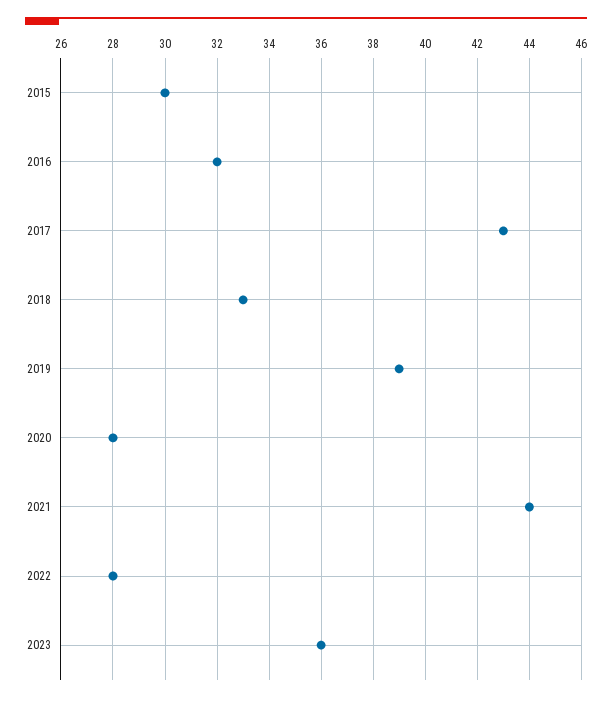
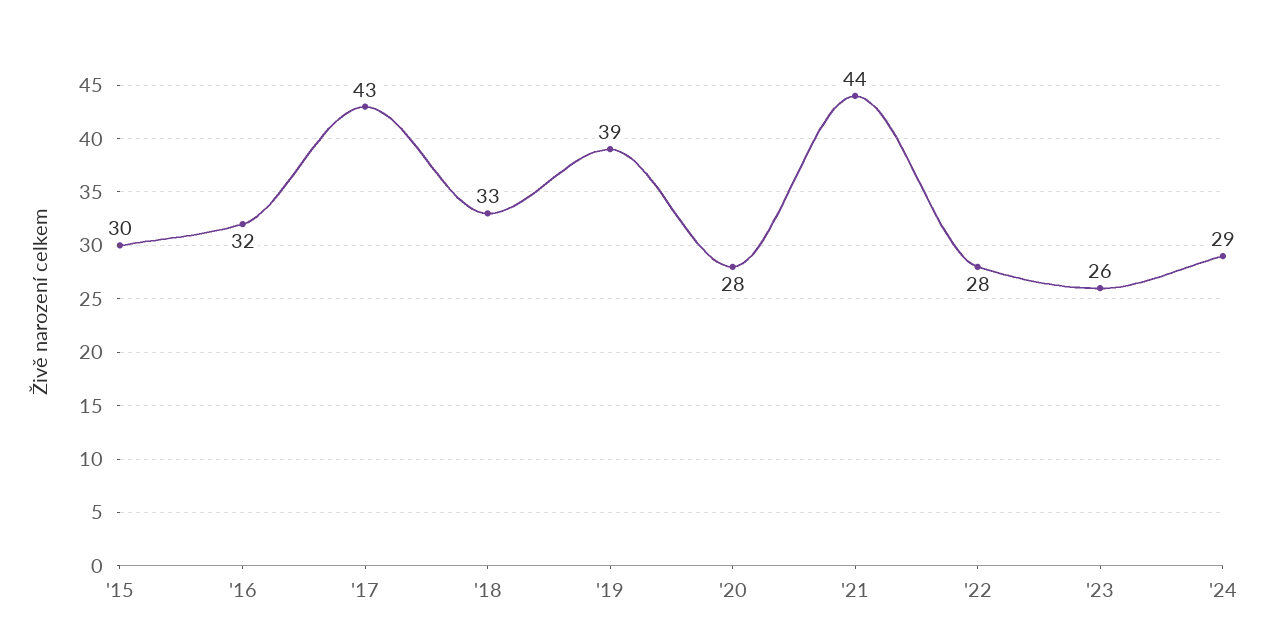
2023: 36 -> 26
'24: none -> 29

